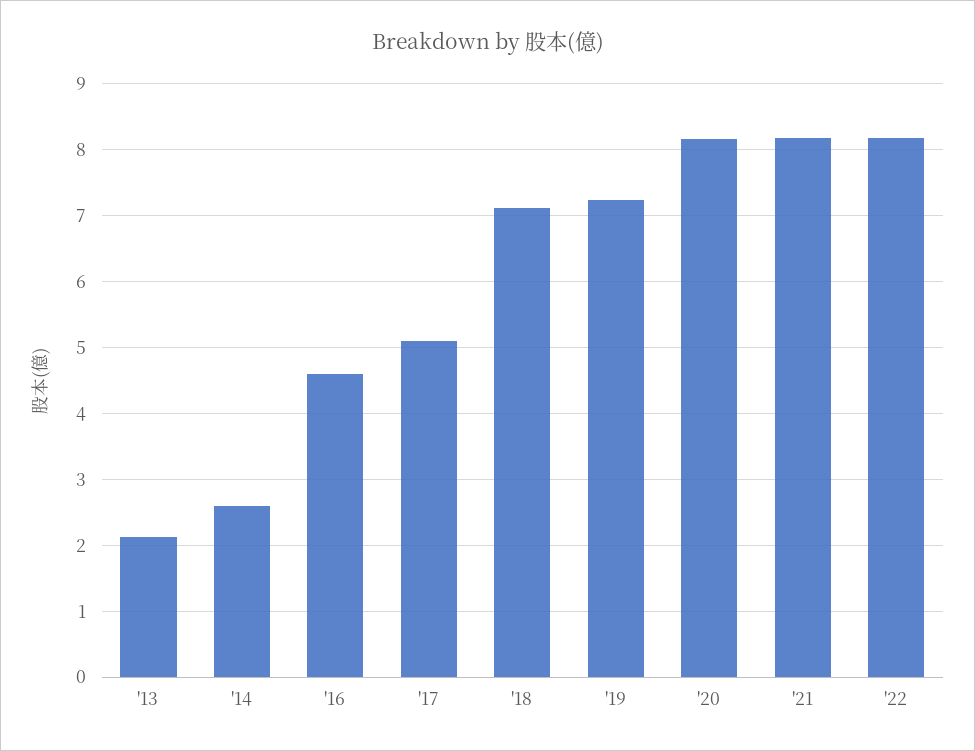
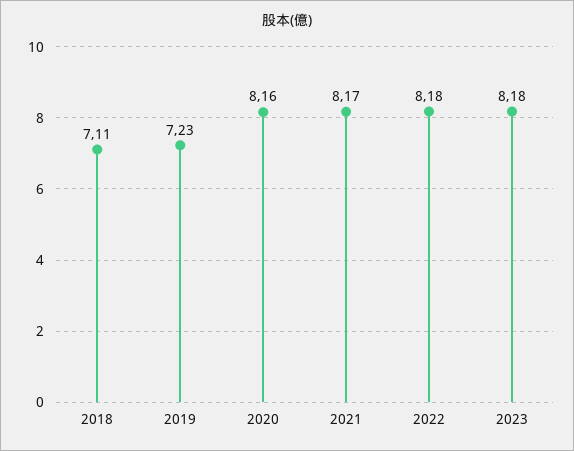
'13: 2.1 -> none
'14: 2.6 -> none
'16: 4.6 -> none
'17: 5.1 -> none
2023: none -> 8.18

